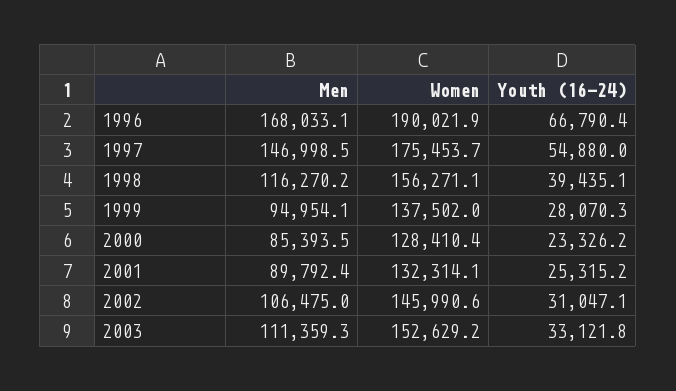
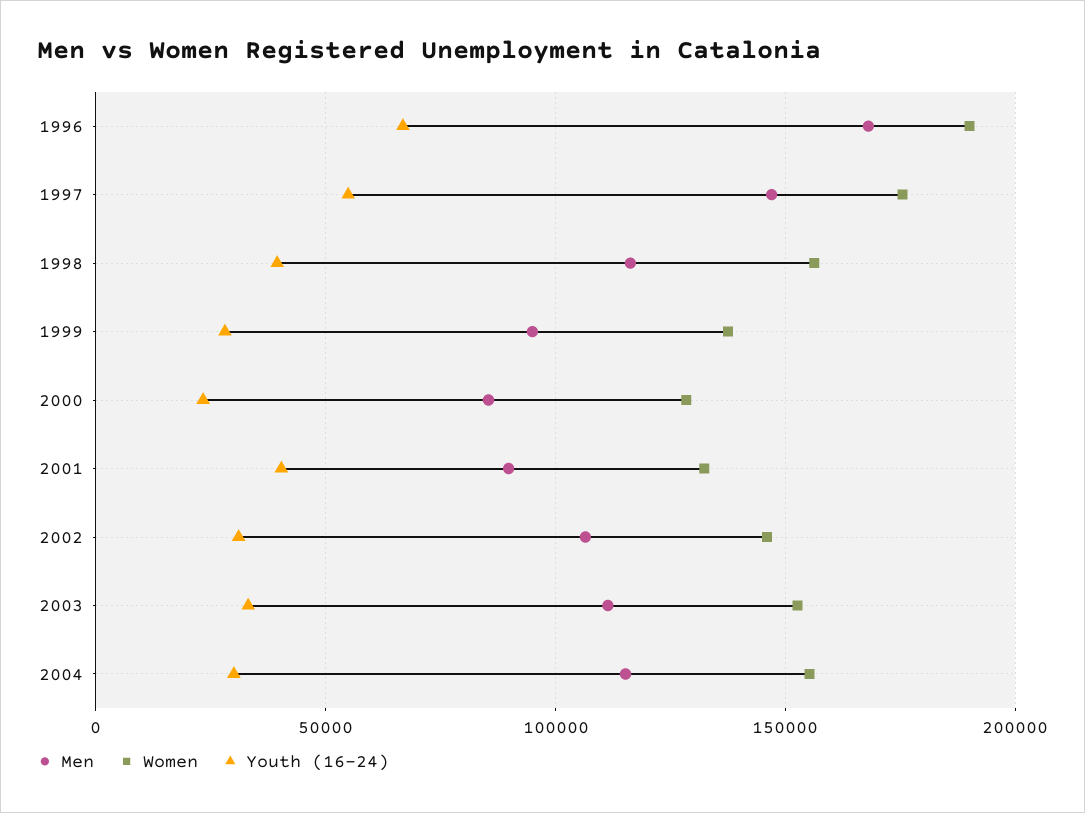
Youth (16-24), 2001: 25315.2 -> 40000
Men, 2004: none -> 115000
Women, 2004: none -> 155000
Youth (16-24), 2004: none -> 30000

